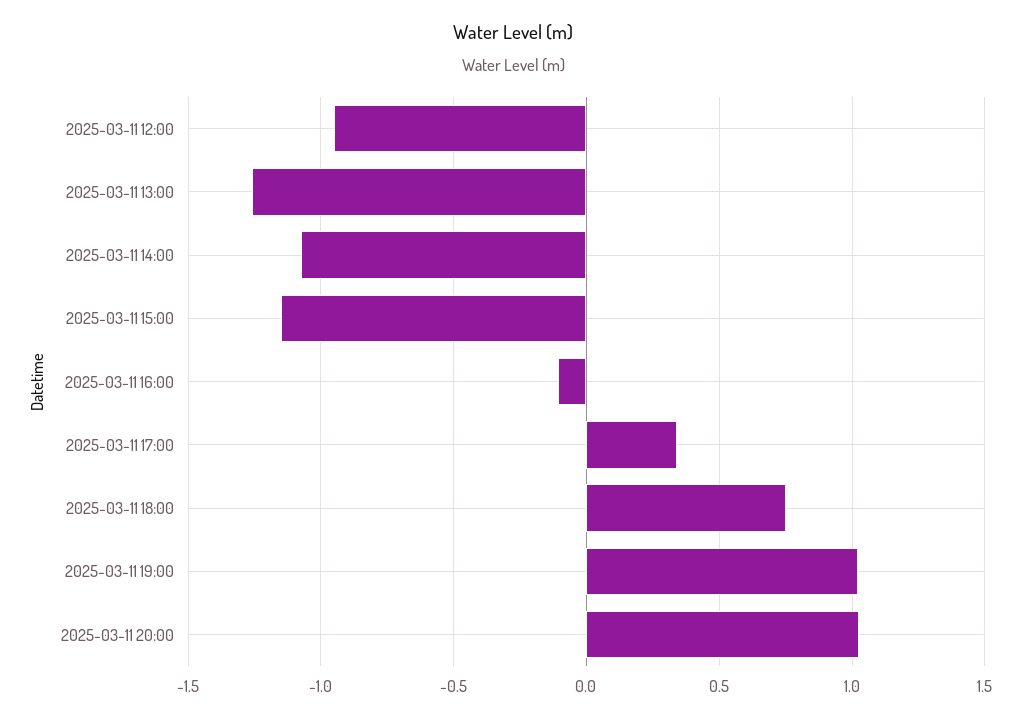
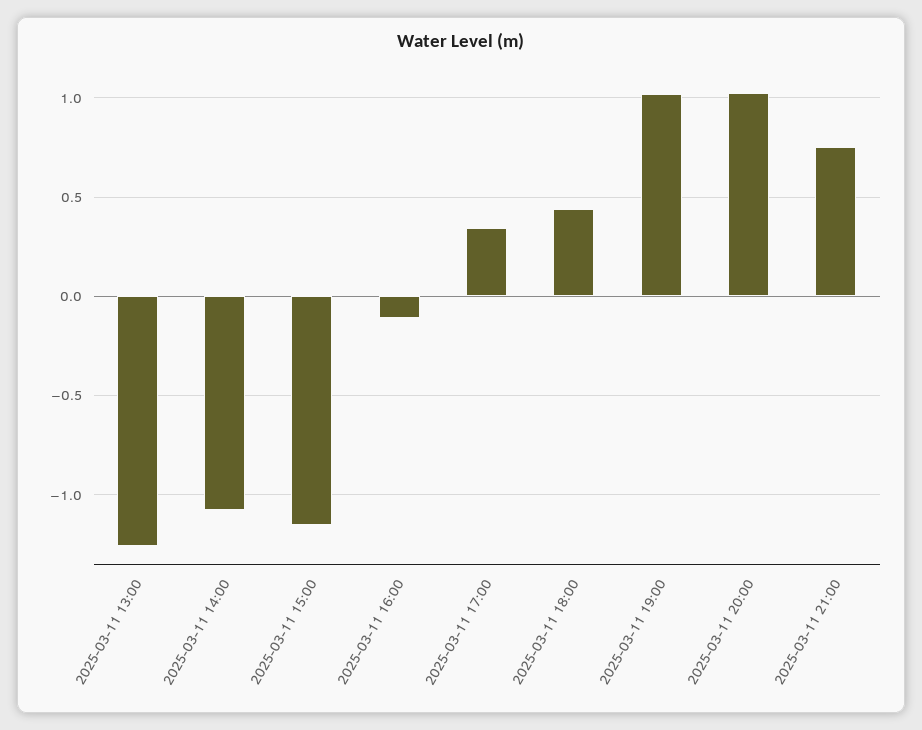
2025-03-11 12:00: -0.95 -> none
2025-03-11 18:00: 0.75 -> 0.45
2025-03-11 21:00: none -> 0.75

